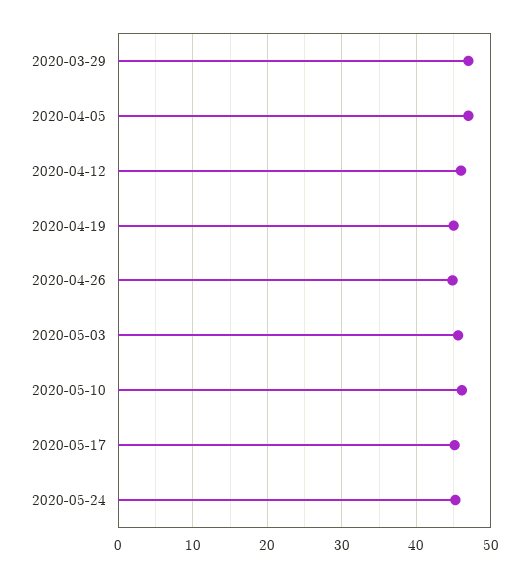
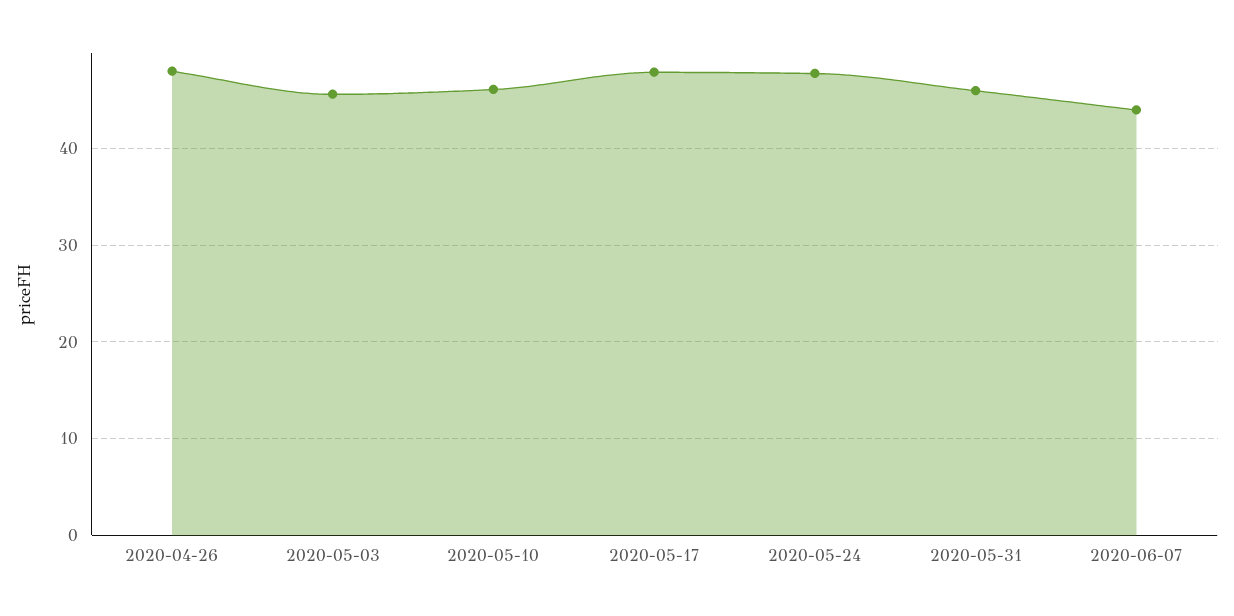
2020-03-29: 47 -> none
2020-04-05: 47 -> none
2020-04-12: 46 -> none
2020-04-19: 45 -> none
2020-04-26: 45 -> 48
2020-05-17: 45 -> 48
2020-05-24: 45 -> 48
2020-05-31: none -> 46
2020-06-07: none -> 44

